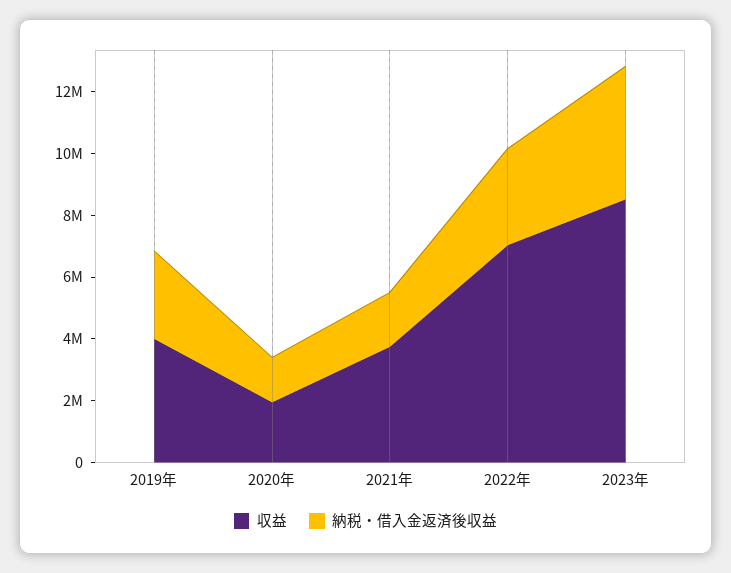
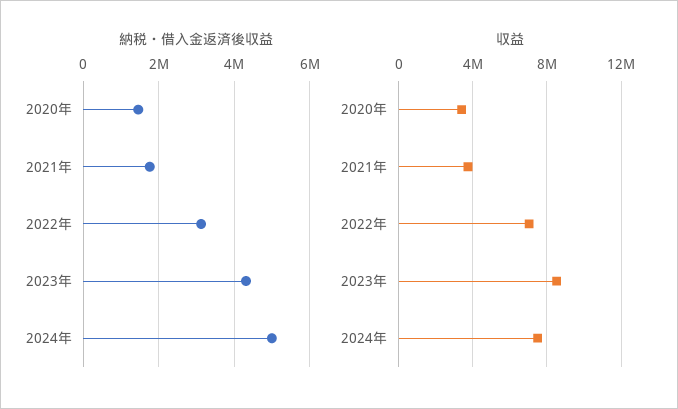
収益, 2019年: 4000000 -> none
納税・借入金返済後収益, 2019年: 3000000 -> none
収益, 2020年: 2000000 -> 3500000
納税・借入金返済後収益, 2024年: none -> 5000000
収益, 2024年: none -> 7500000

